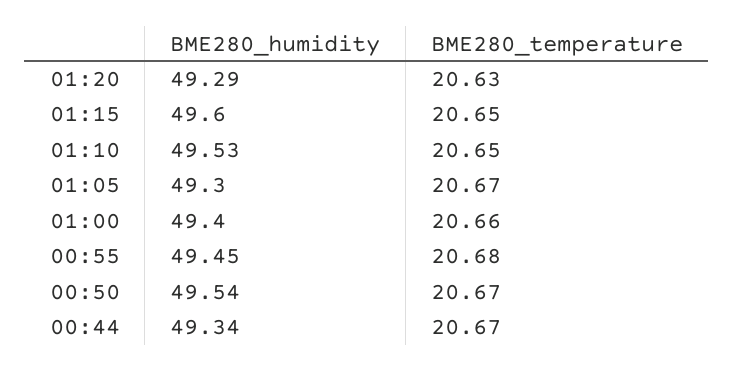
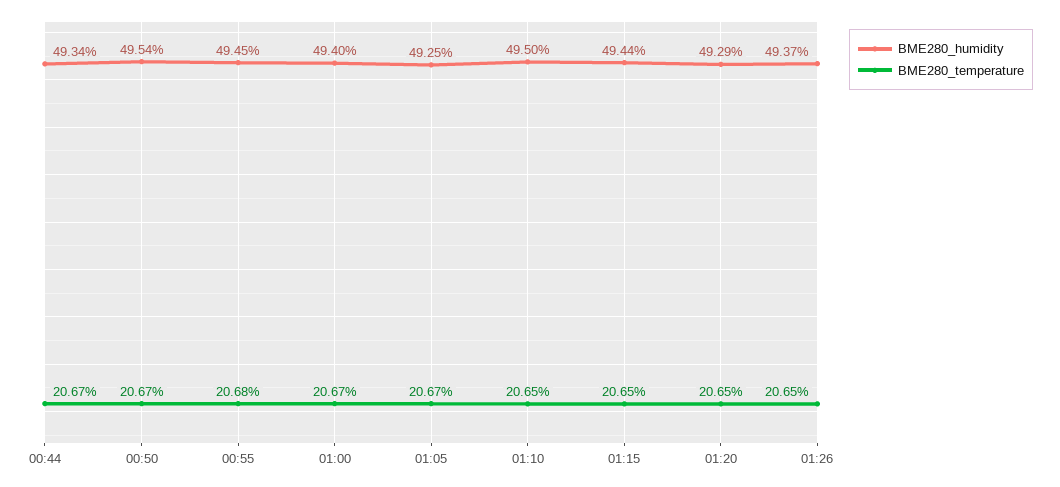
BME280_temperature, 01:20: 20.63 -> 20.65
BME280_humidity, 01:15: 49.6 -> 49.44
BME280_humidity, 01:10: 49.53 -> 49.5
BME280_humidity, 01:05: 49.3 -> 49.25
BME280_temperature, 01:00: 20.66 -> 20.67
BME280_humidity, 01:26: none -> 49.37
BME280_temperature, 01:26: none -> 20.65

